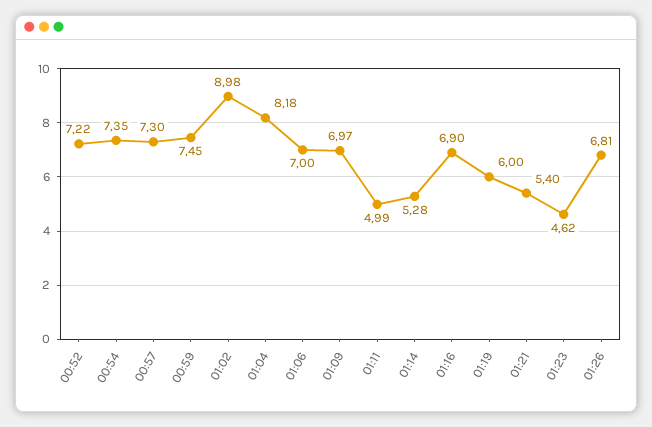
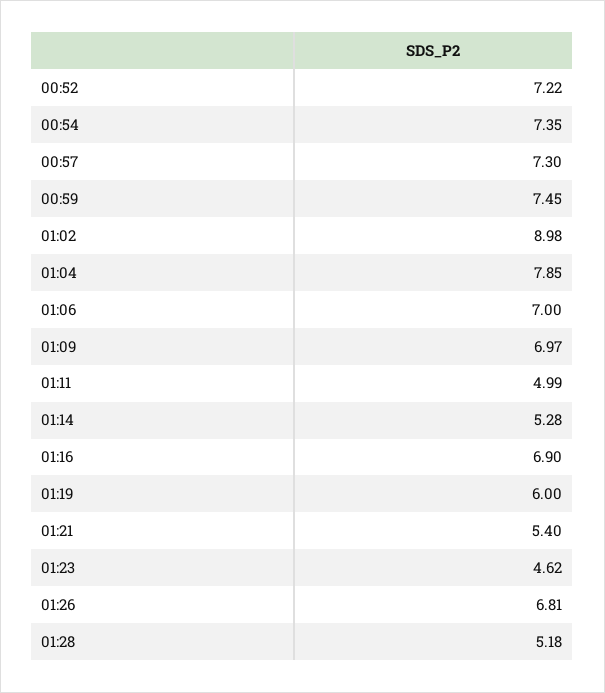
01:04: 8.18 -> 7.85
01:28: none -> 5.18

